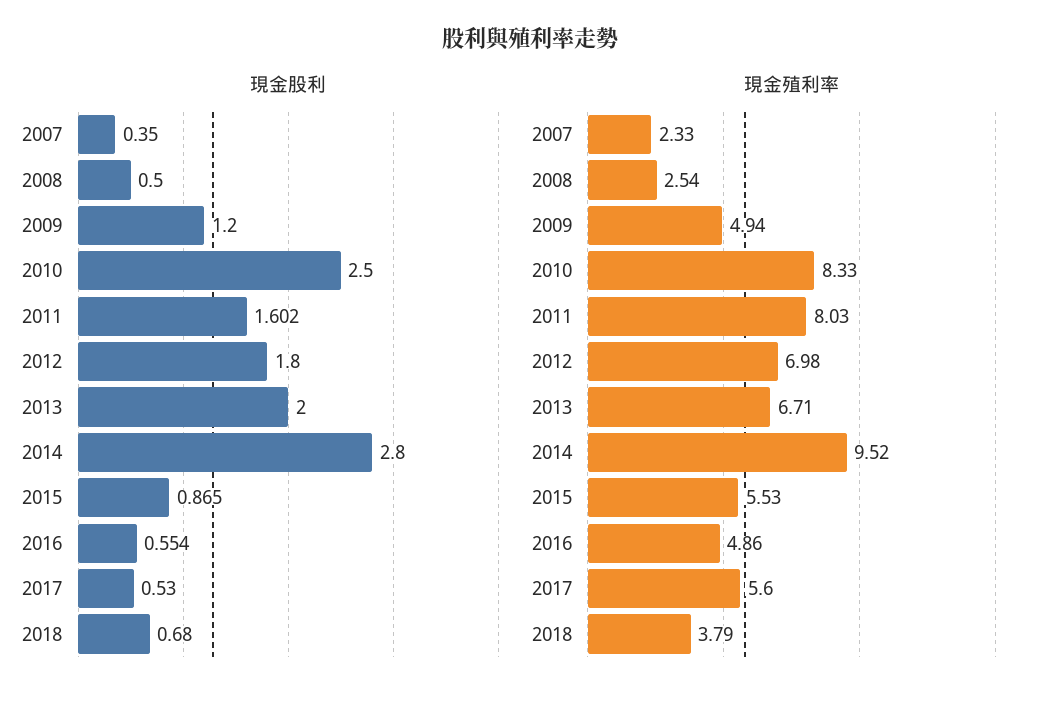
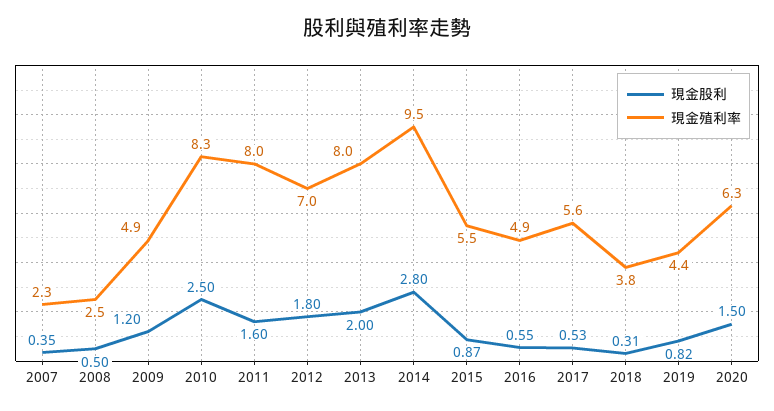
現金股利, 2018: 0.68 -> 0.31
現金殖利率, 2013: 6.71 -> 8
現金股利, 2019: none -> 0.82
現金殖利率, 2019: none -> 4.4
現金股利, 2020: none -> 1.5
現金殖利率, 2020: none -> 6.3

